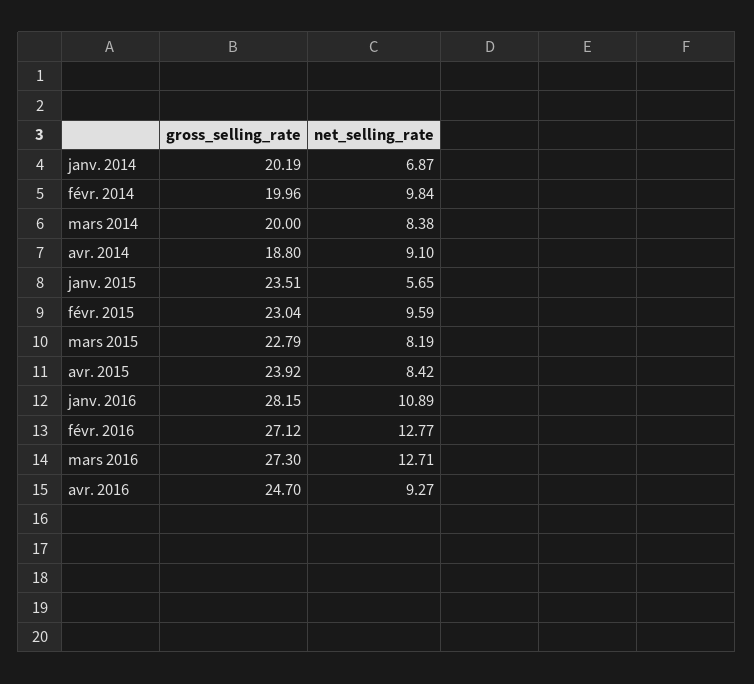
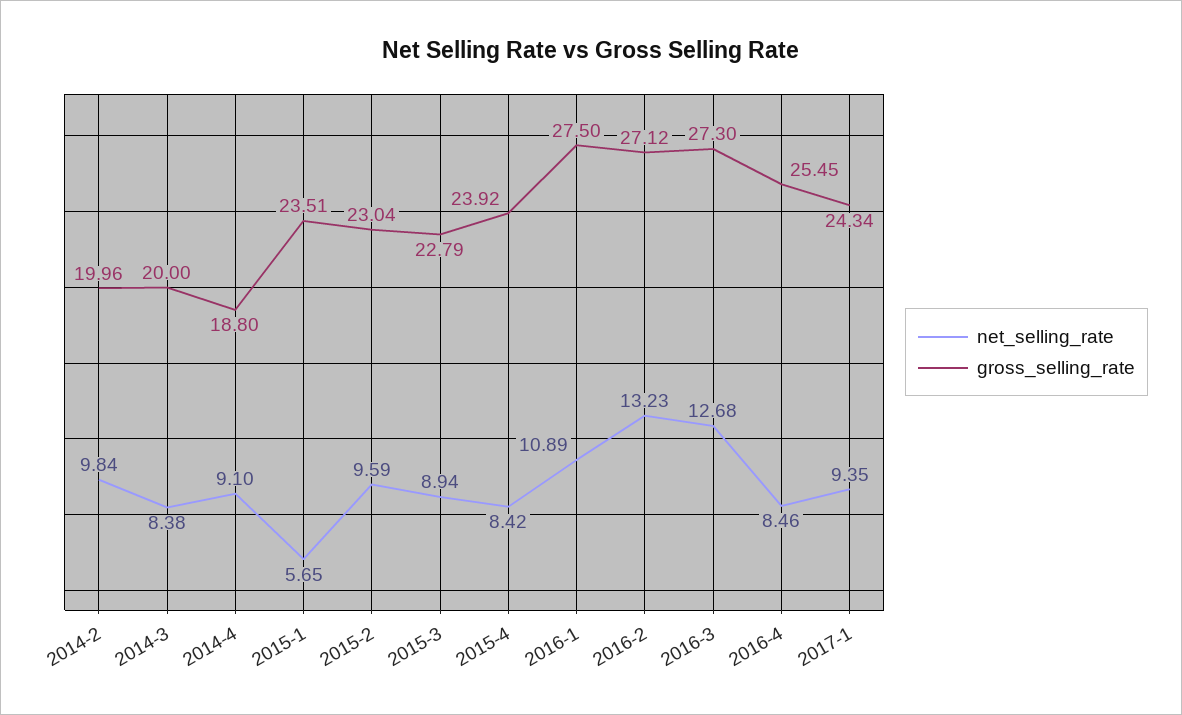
gross_selling_rate, janv. 2014: 20.19 -> none
net_selling_rate, janv. 2014: 6.87 -> none
net_selling_rate, mars 2015: 8.19 -> 8.94
gross_selling_rate, janv. 2016: 28.15 -> 27.5
net_selling_rate, févr. 2016: 12.77 -> 13.23
net_selling_rate, mars 2016: 12.71 -> 12.68
gross_selling_rate, avr. 2016: 24.7 -> 25.45
net_selling_rate, avr. 2016: 9.27 -> 8.46
net_selling_rate, 2017-1: none -> 9.35
gross_selling_rate, 2017-1: none -> 24.34

